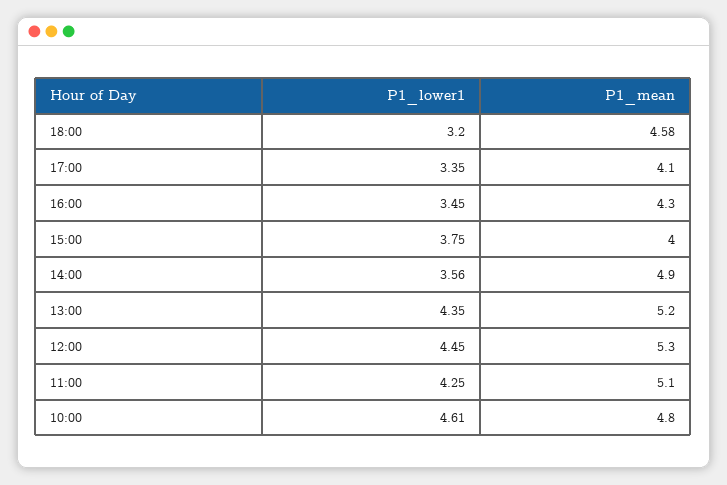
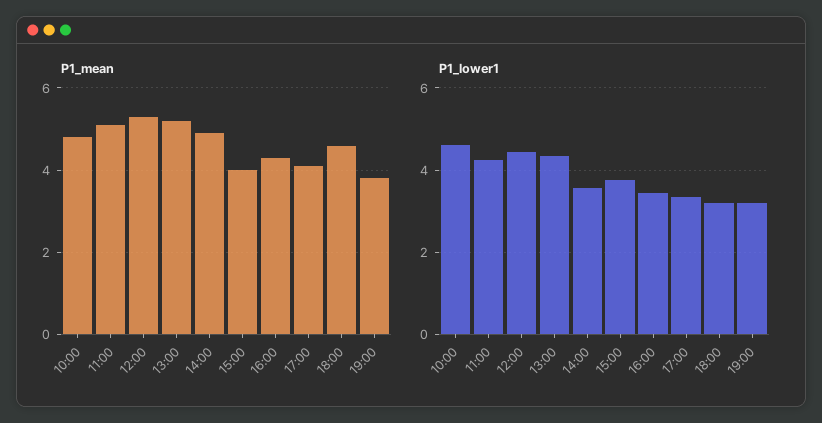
P1_mean, 19:00: none -> 3.8
P1_lower1, 19:00: none -> 3.2

